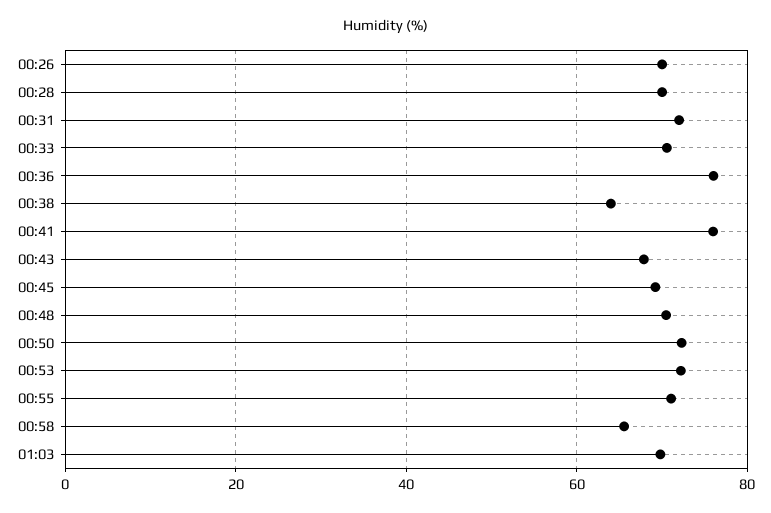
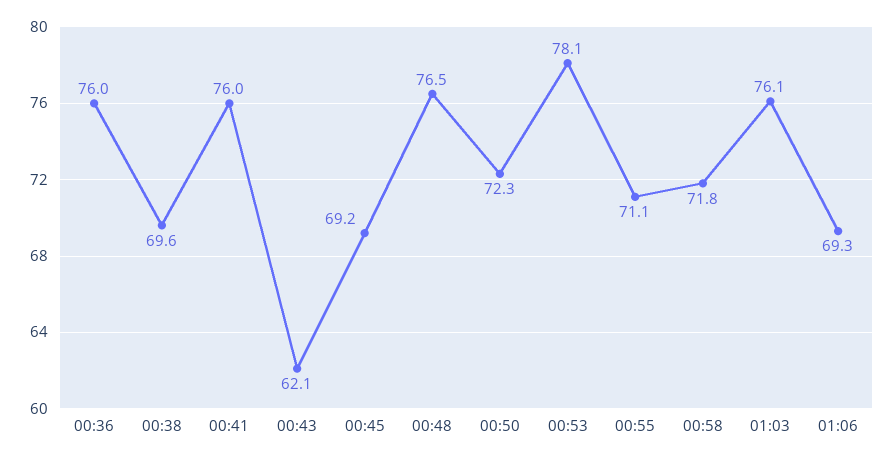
00:26: 70 -> none
00:28: 70 -> none
00:31: 72 -> none
00:33: 70 -> none
00:38: 64 -> 69.6
00:43: 68 -> 62.1
00:48: 70 -> 76.5
00:53: 72 -> 78.1
00:58: 66 -> 71.8
01:03: 70 -> 76.1
01:06: none -> 69.3

